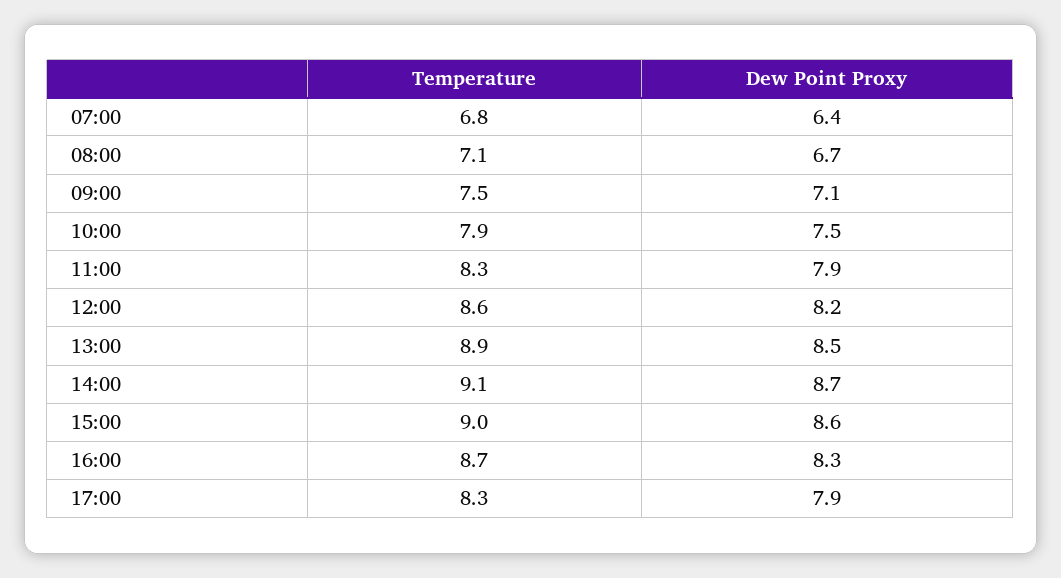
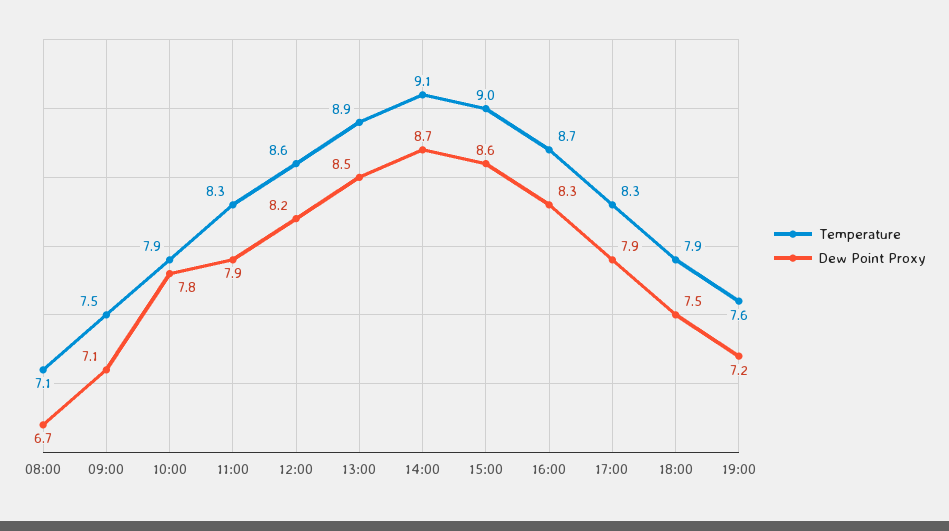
Temperature, 07:00: 6.8 -> none
Dew Point Proxy, 07:00: 6.4 -> none
Dew Point Proxy, 10:00: 7.5 -> 7.8
Temperature, 18:00: none -> 7.9
Dew Point Proxy, 18:00: none -> 7.5
Temperature, 19:00: none -> 7.6
Dew Point Proxy, 19:00: none -> 7.2

